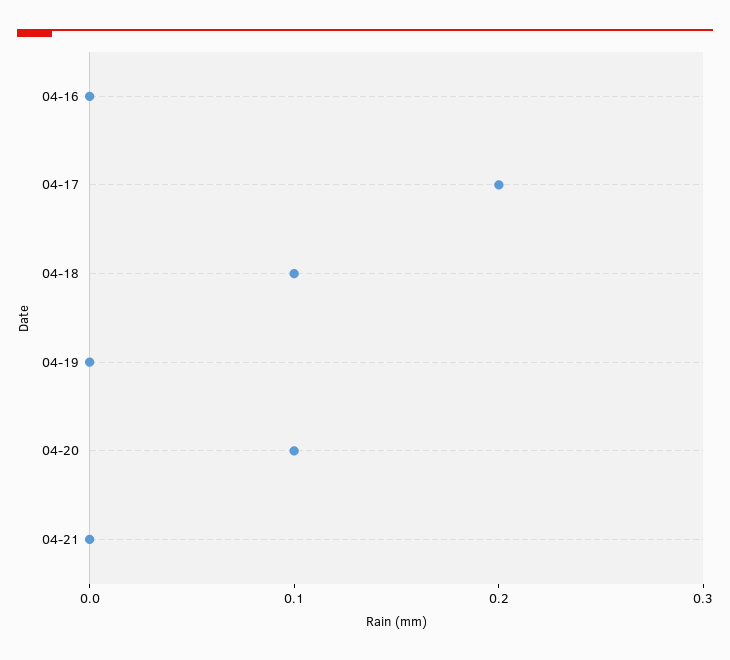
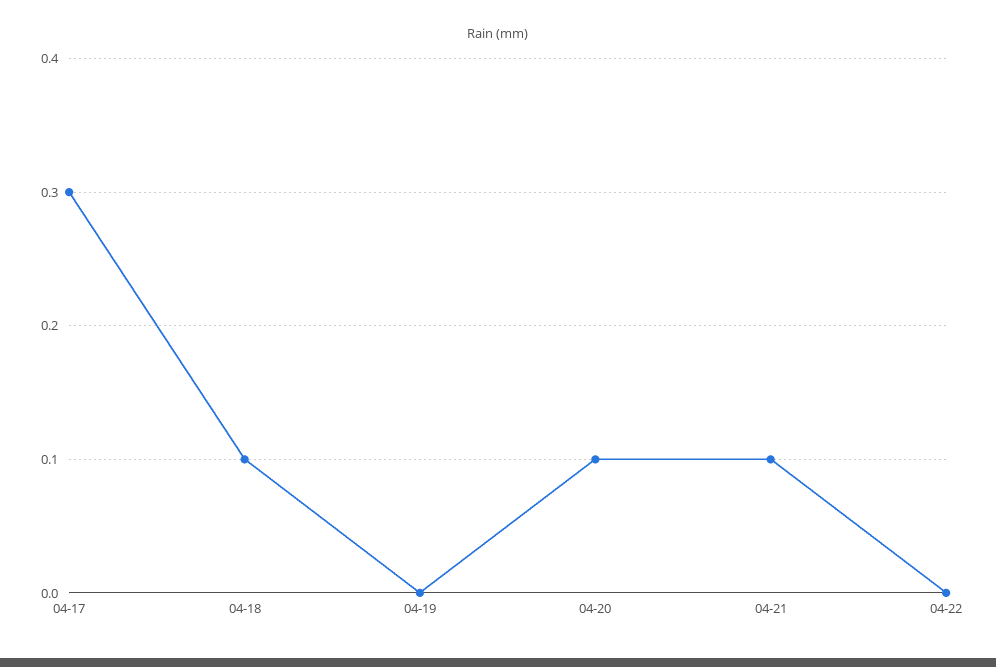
04-16: 0 -> none
04-17: 0.2 -> 0.3
04-21: 0 -> 0.1
04-22: none -> 0

